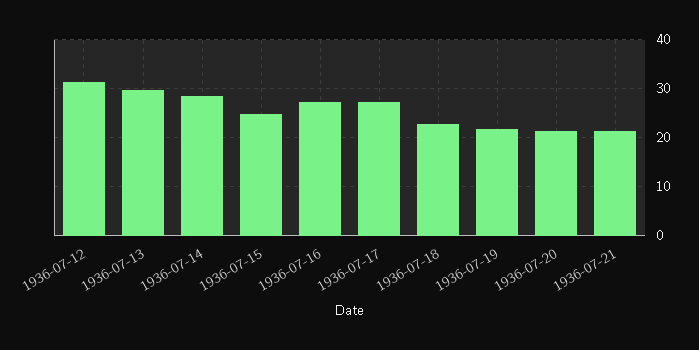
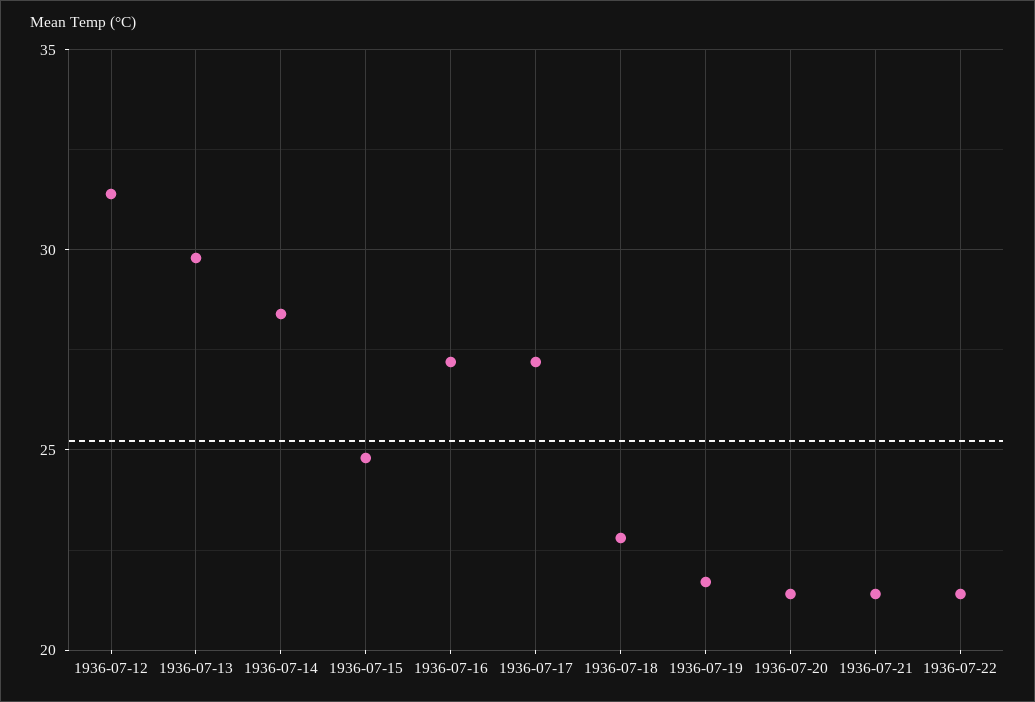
1936-07-22: none -> 21.5

